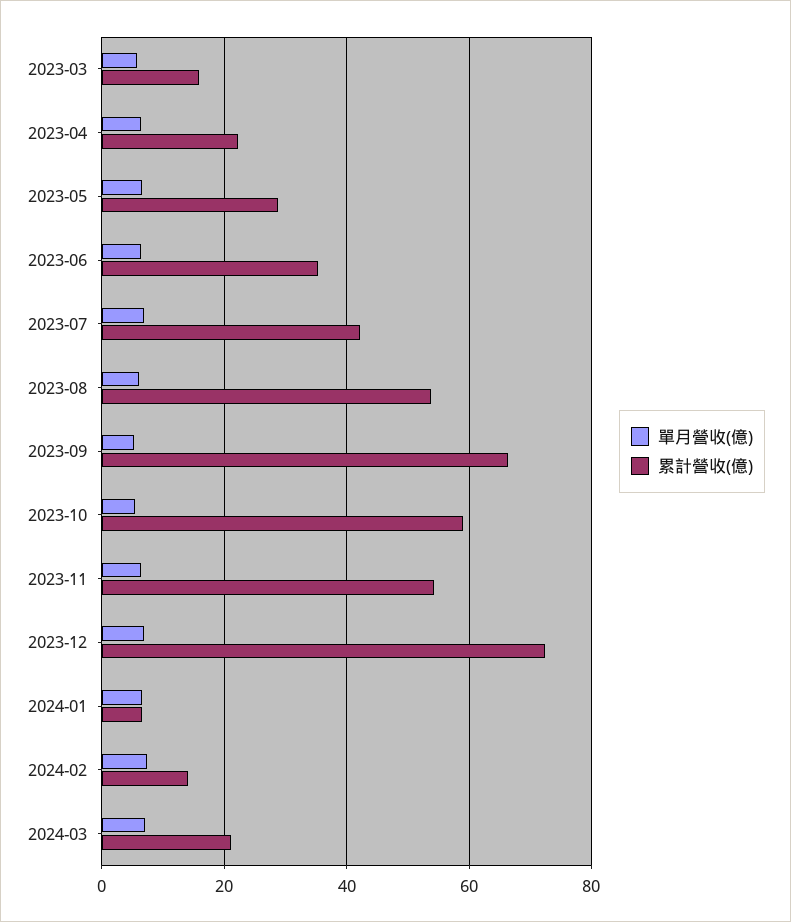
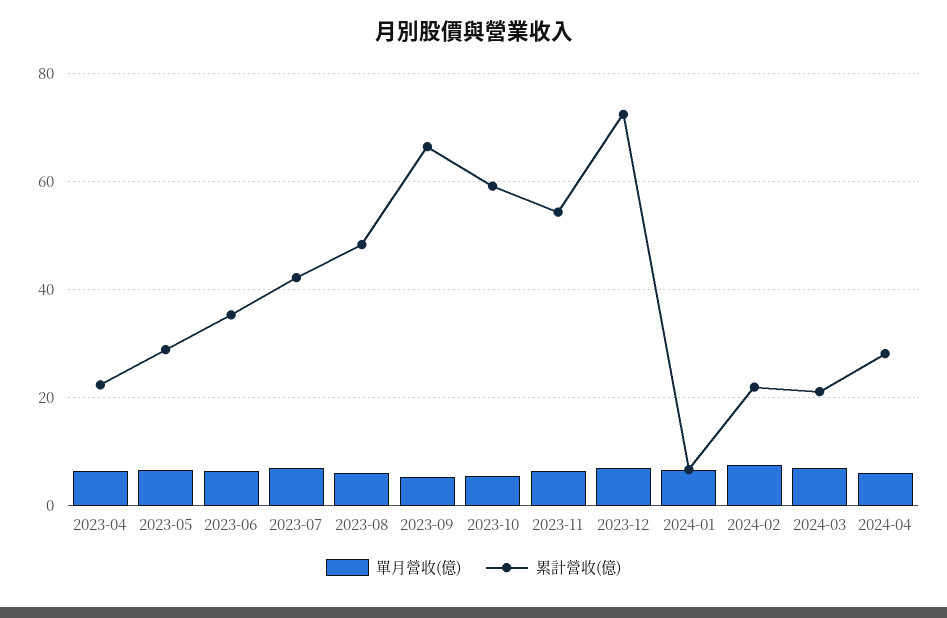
單月營收(億), 2023-03: 6 -> none
累計營收(億), 2023-03: 16 -> none
累計營收(億), 2023-08: 54 -> 48
累計營收(億), 2024-02: 14 -> 22
單月營收(億), 2024-04: none -> 6
累計營收(億), 2024-04: none -> 28

